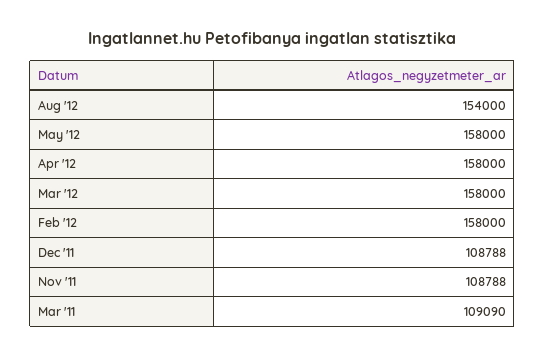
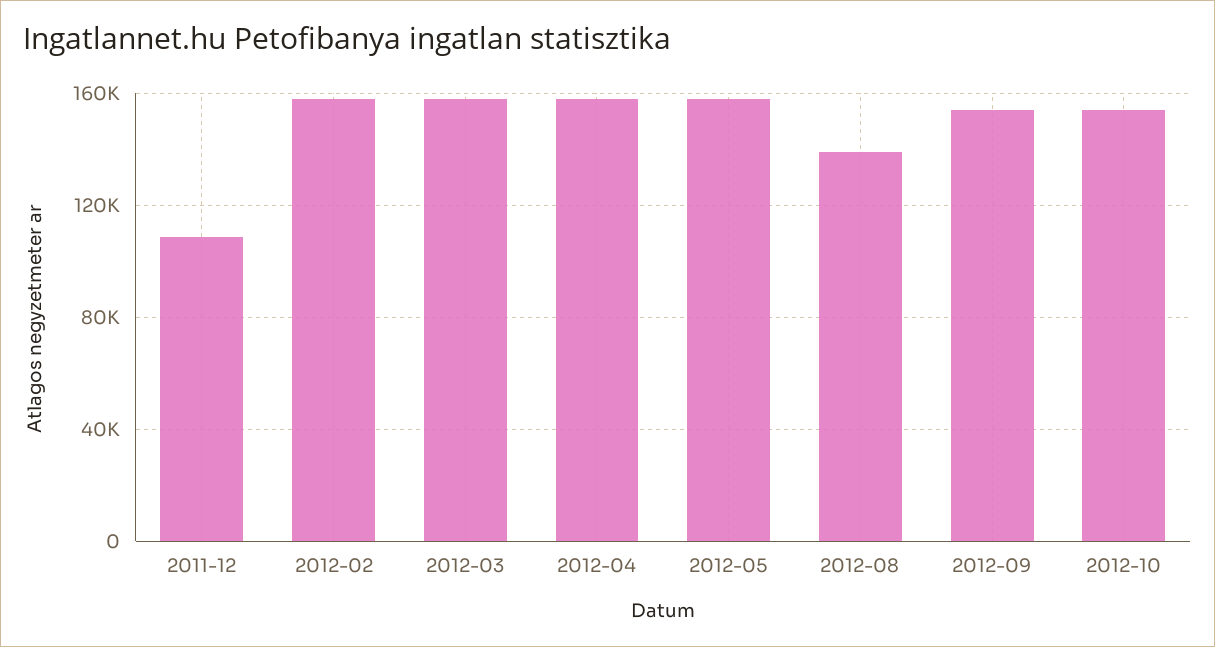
Aug '12: 154000 -> 140000
Nov '11: 108788 -> none
Mar '11: 109090 -> none
2012-09: none -> 155000
2012-10: none -> 155000

